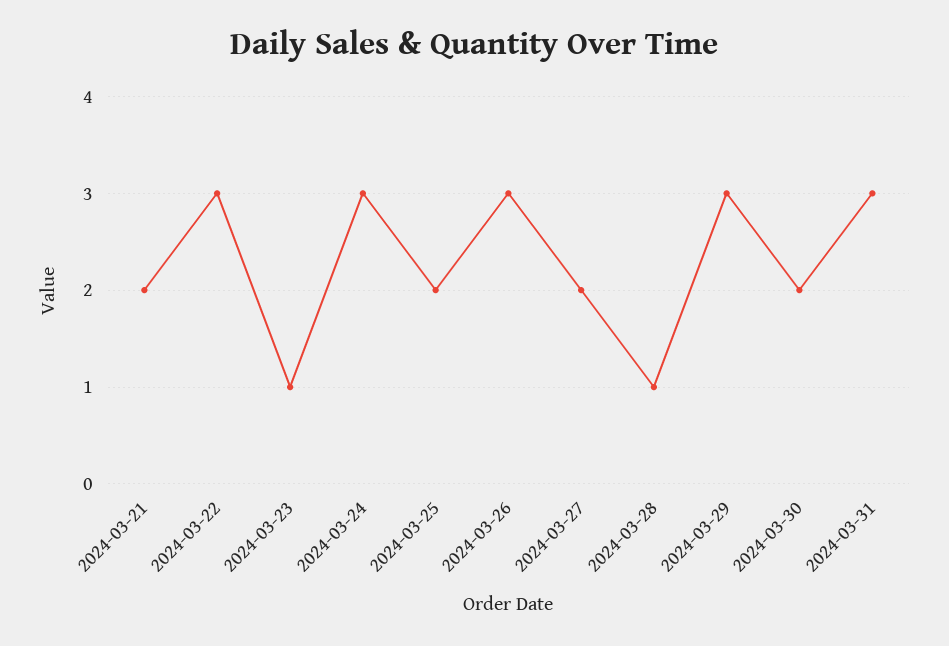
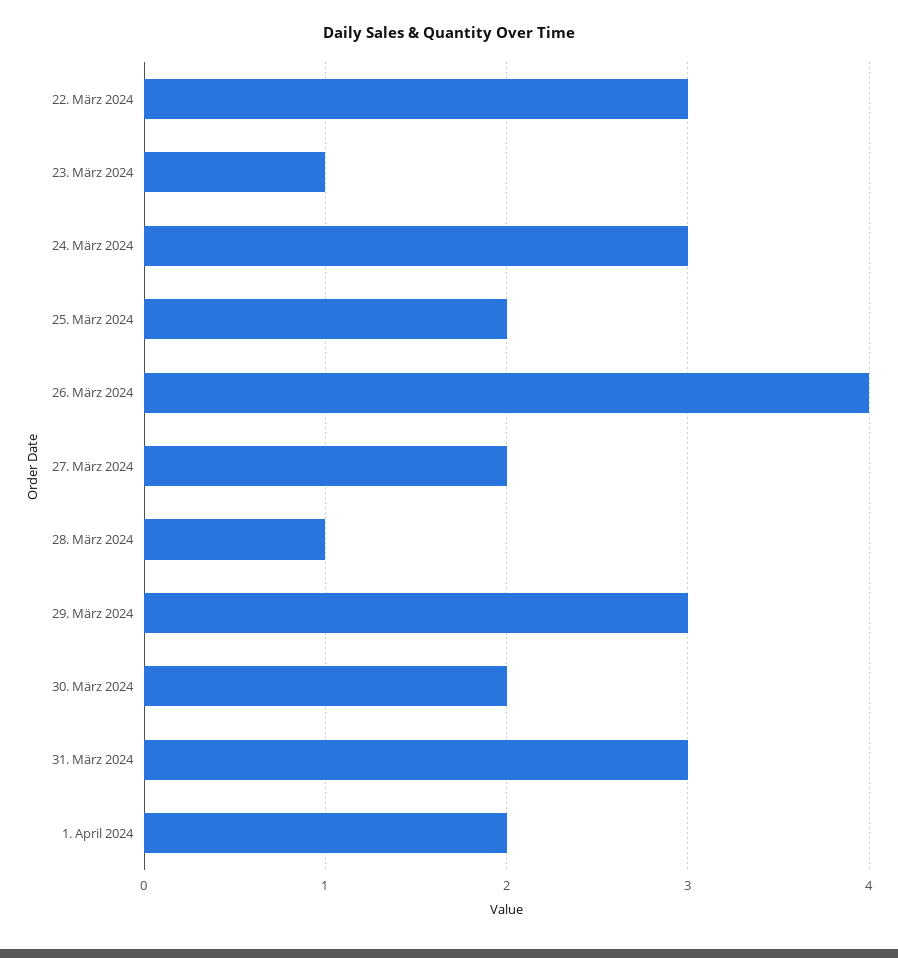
2024-03-21: 2 -> none
2024-03-26: 3 -> 4
1. April 2024: none -> 2

